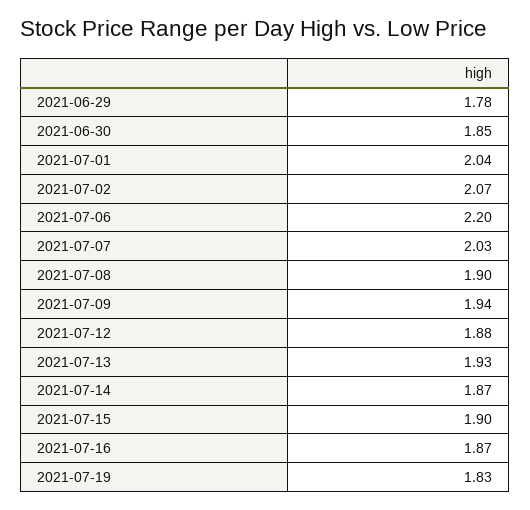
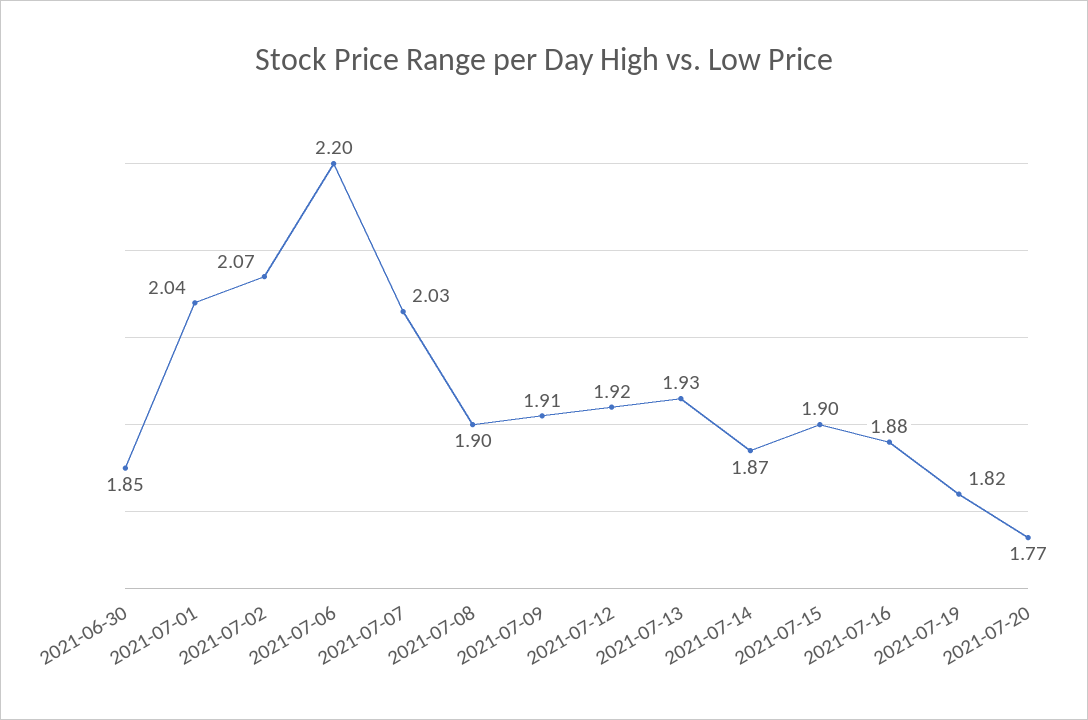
2021-06-29: 1.78 -> none
2021-07-09: 1.94 -> 1.91
2021-07-12: 1.88 -> 1.92
2021-07-16: 1.87 -> 1.88
2021-07-19: 1.83 -> 1.82
2021-07-20: none -> 1.77

